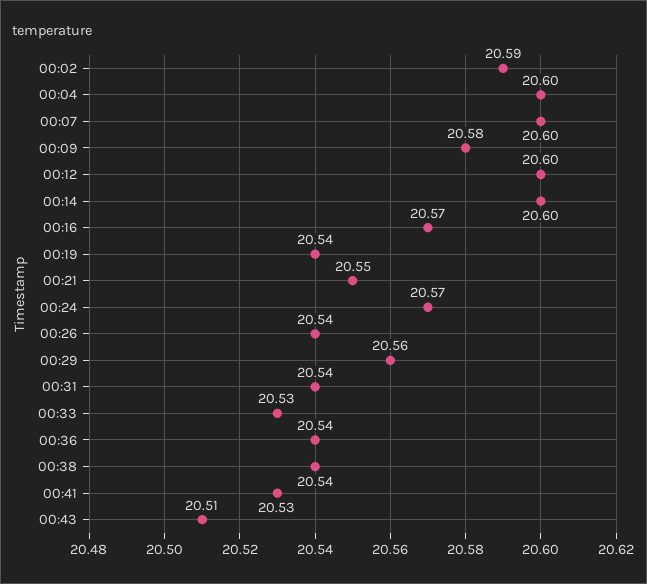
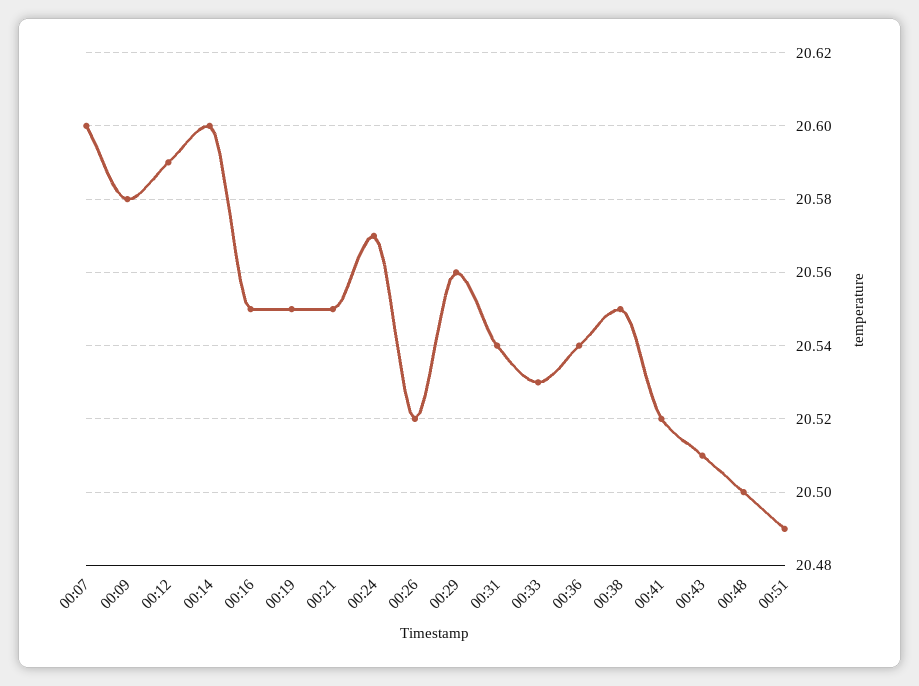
00:02: 20.59 -> none
00:04: 20.6 -> none
00:12: 20.6 -> 20.59
00:16: 20.57 -> 20.55
00:19: 20.54 -> 20.55
00:26: 20.54 -> 20.52
00:38: 20.54 -> 20.55
00:41: 20.53 -> 20.52
00:48: none -> 20.5
00:51: none -> 20.49

